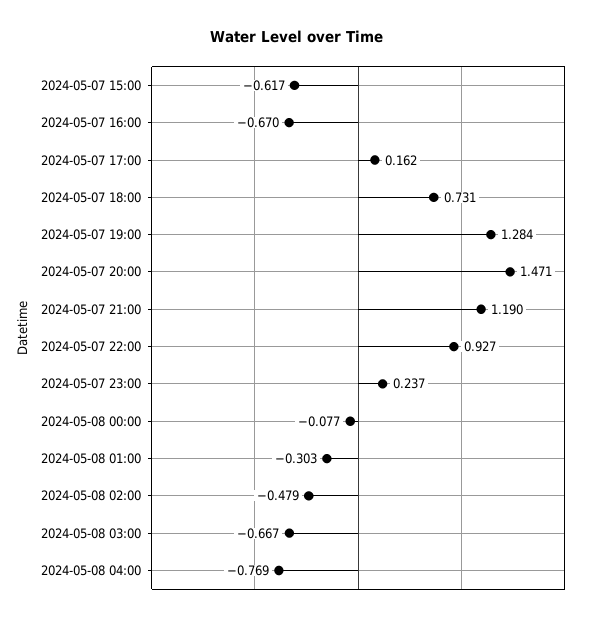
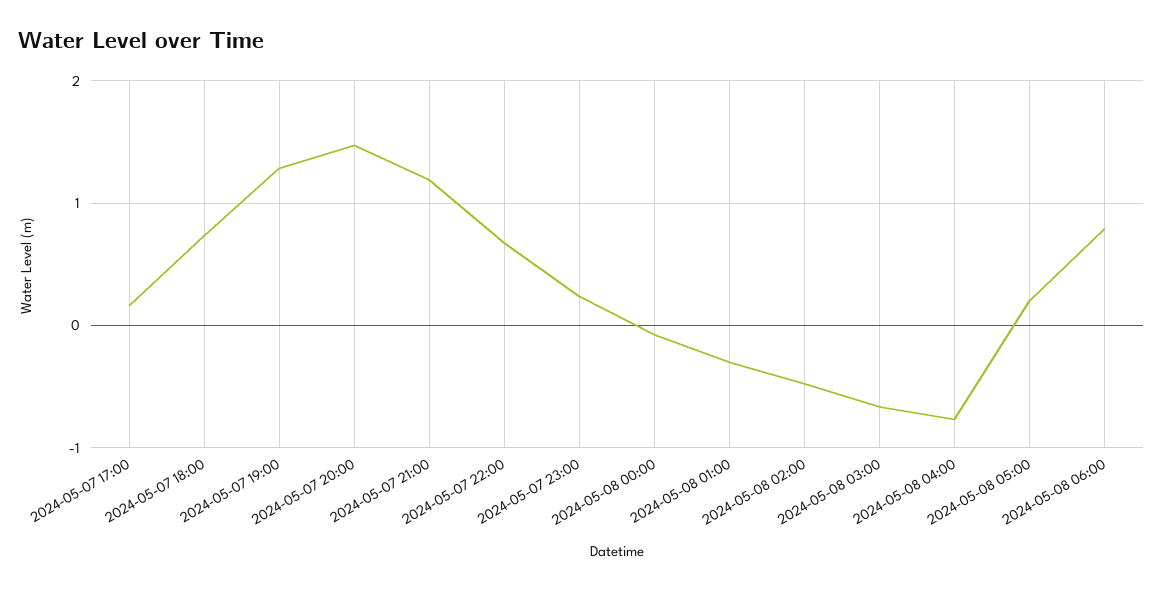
2024-05-07 15:00: -0.617 -> none
2024-05-07 16:00: -0.67 -> none
2024-05-07 22:00: 0.927 -> 0.7
2024-05-08 05:00: none -> 0.2
2024-05-08 06:00: none -> 0.8

